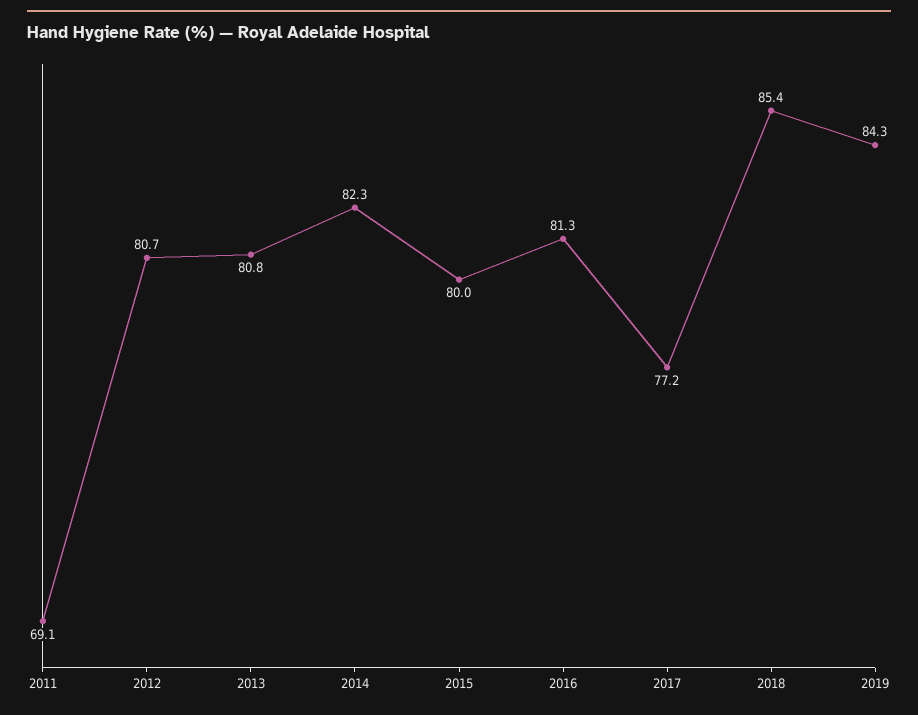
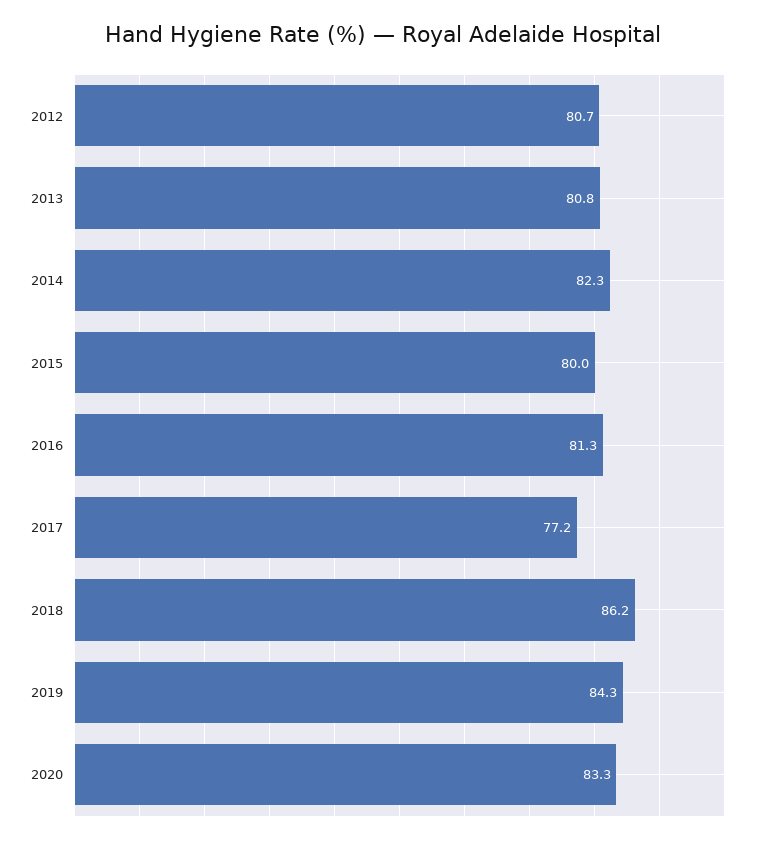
2011: 69.1 -> none
2018: 85.4 -> 86.2
2020: none -> 83.3

